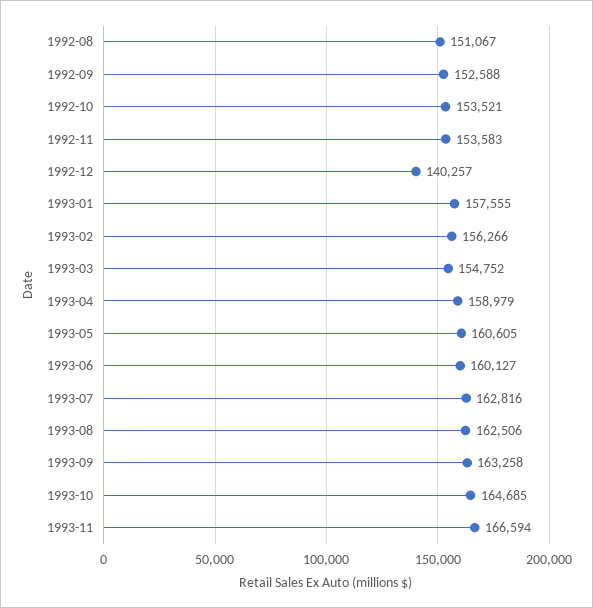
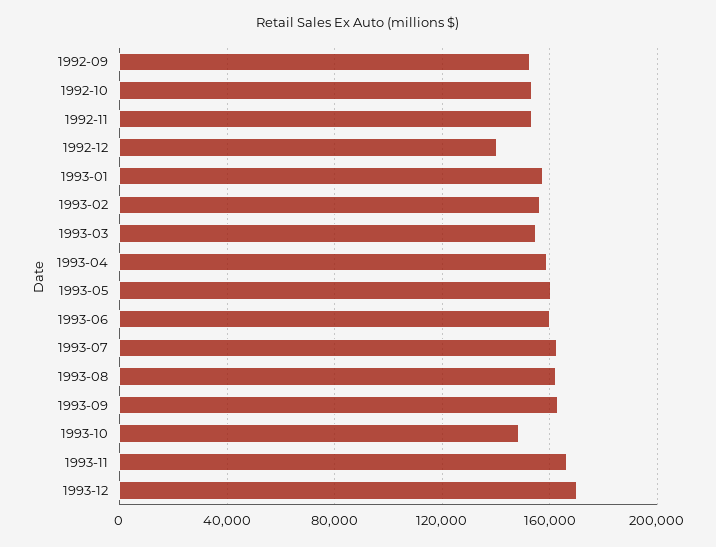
1992-08: 151067 -> none
1993-10: 164685 -> 150000
1993-12: none -> 170000

